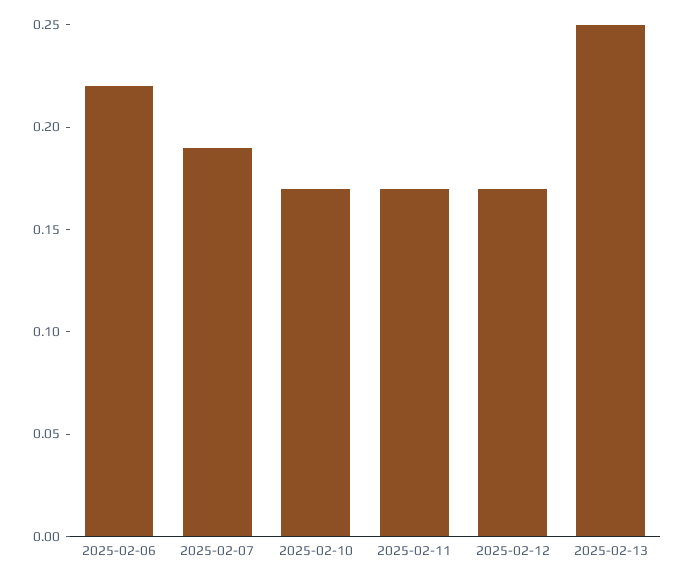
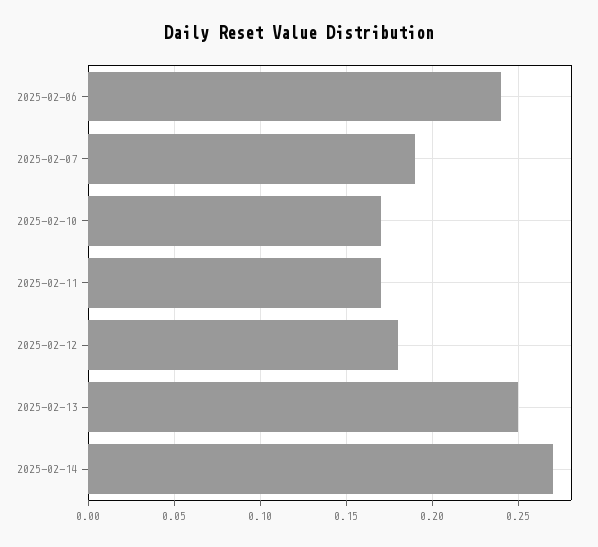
2025-02-06: 0.22 -> 0.24
2025-02-12: 0.17 -> 0.18
2025-02-14: none -> 0.27

